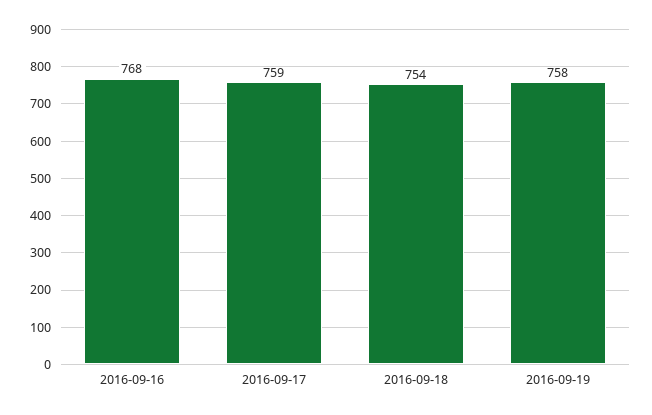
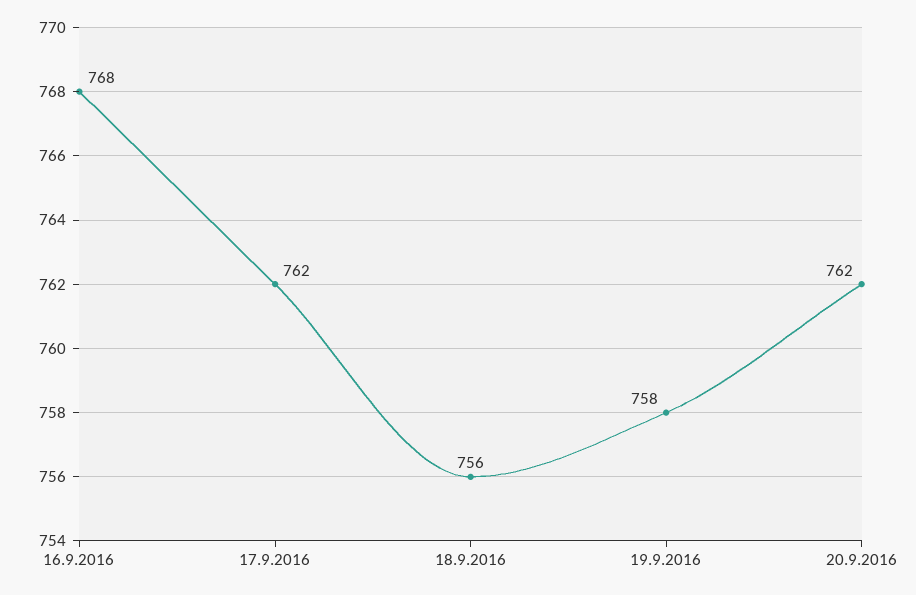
2016-09-17: 759 -> 762
2016-09-18: 754 -> 756
20.9.2016: none -> 762

